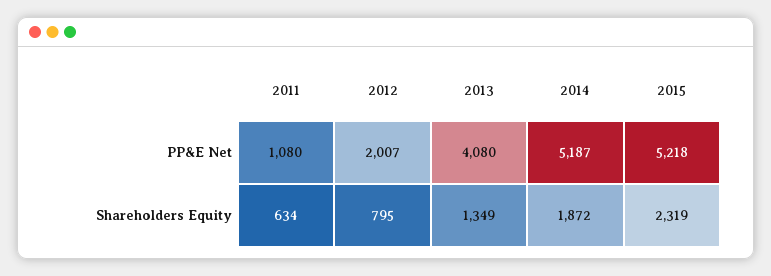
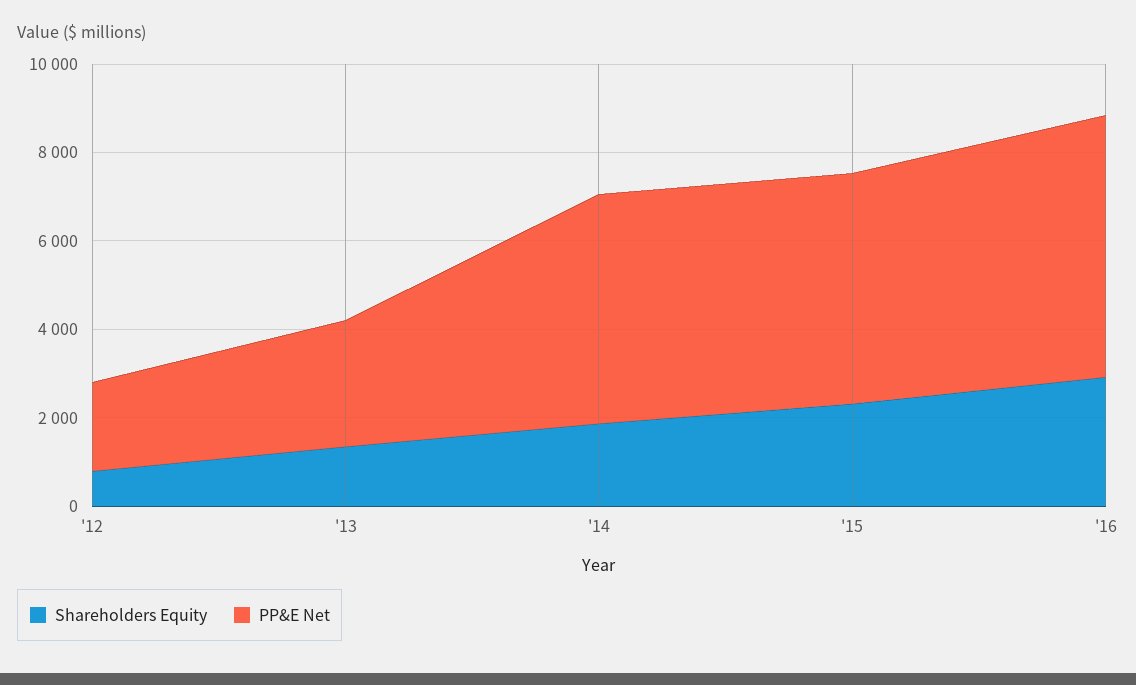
PP&E Net, 2011: 1080 -> none
PP&E Net, 2013: 4080 -> 3000
Shareholders Equity, 2011: 634 -> none
Shareholders Equity, '16: none -> 3000
PP&E Net, '16: none -> 6000

